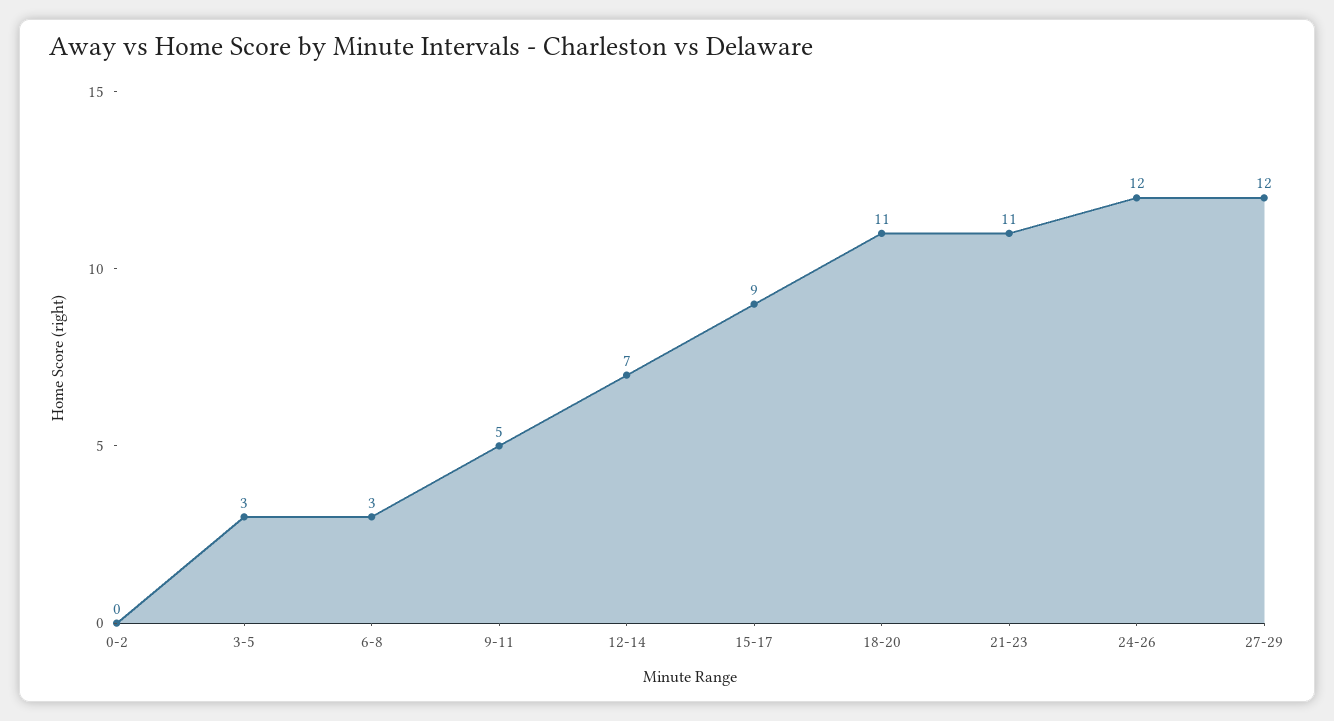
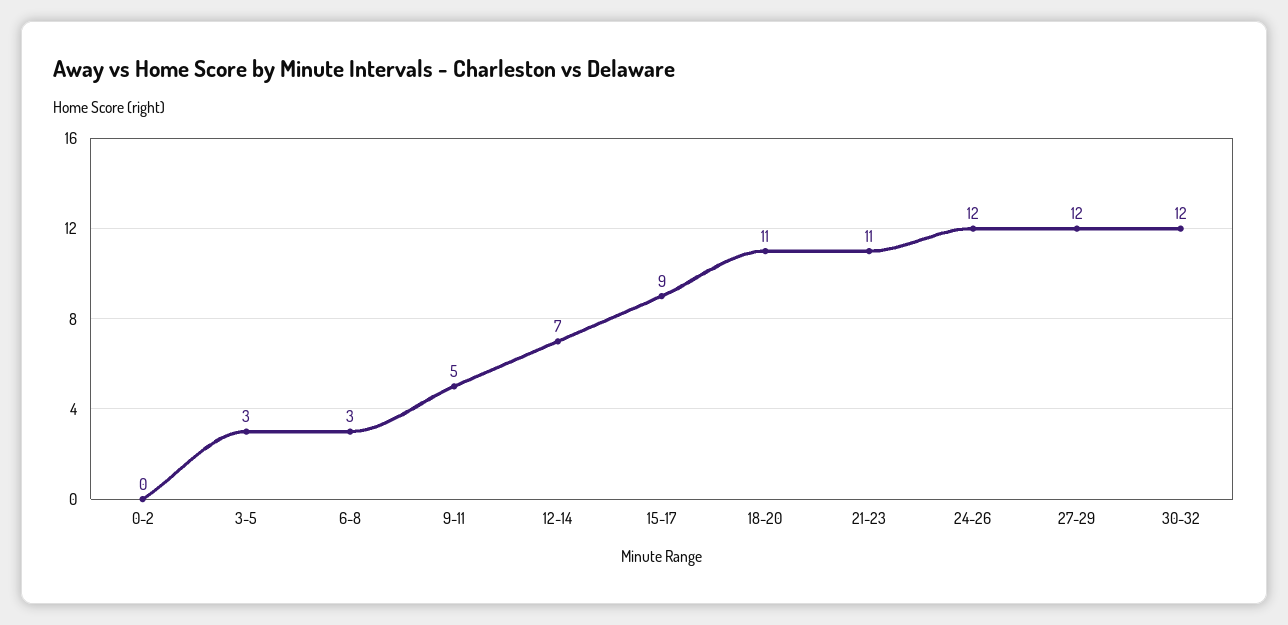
30-32: none -> 12

